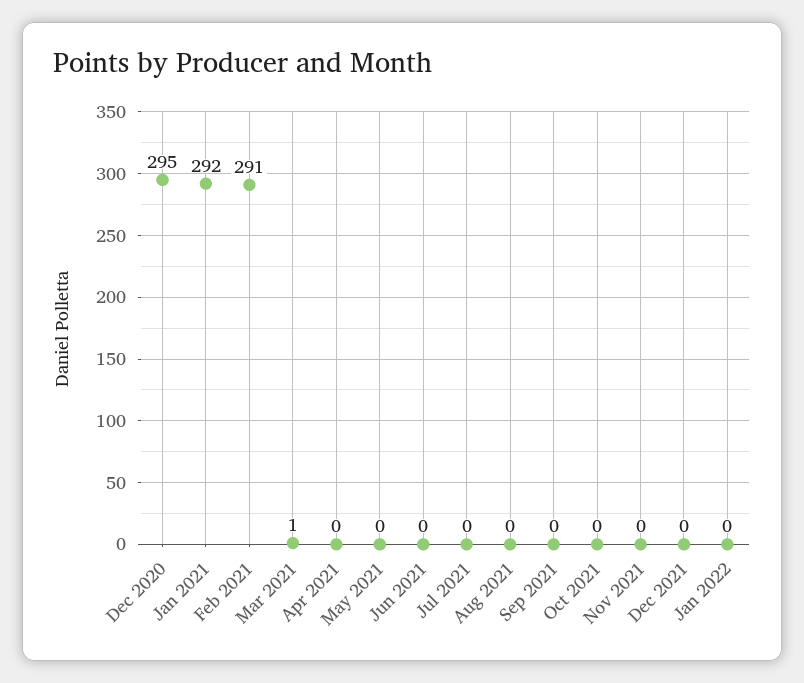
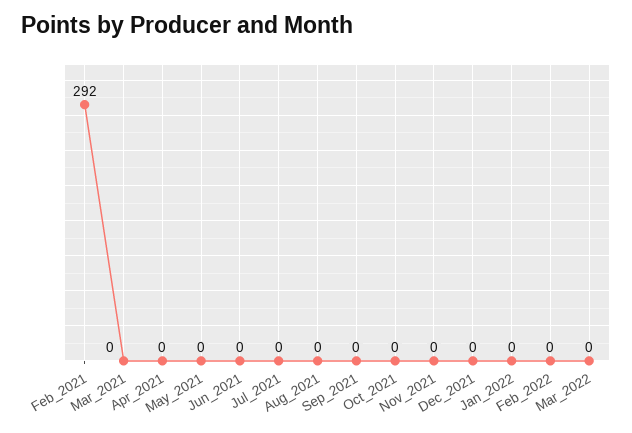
Dec 2020: 295 -> none
Jan 2021: 292 -> none
Feb 2021: 291 -> 292
Mar 2021: 1 -> 0
Feb_2022: none -> 0
Mar_2022: none -> 0

